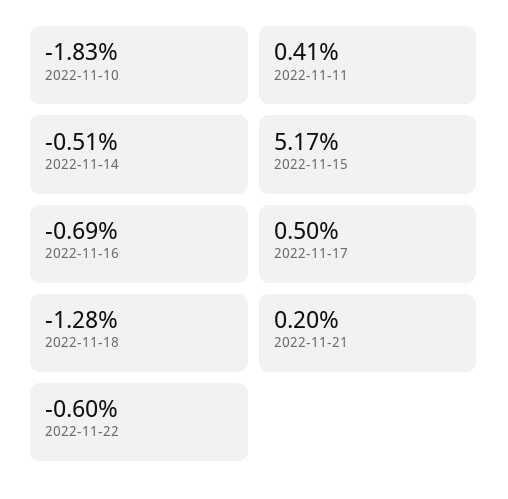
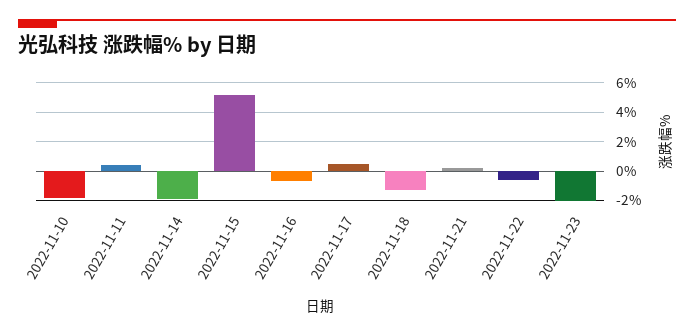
2022-11-14: -0.51 -> -2
2022-11-23: none -> -2

